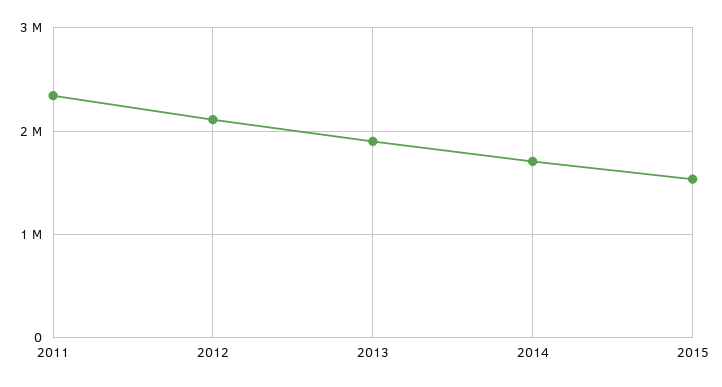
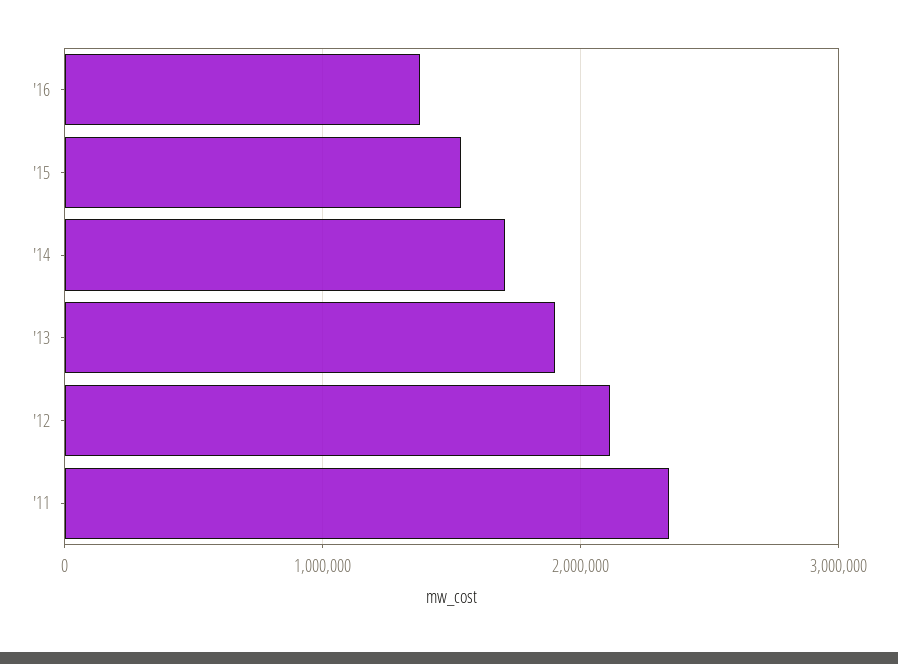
'16: none -> 1400000

